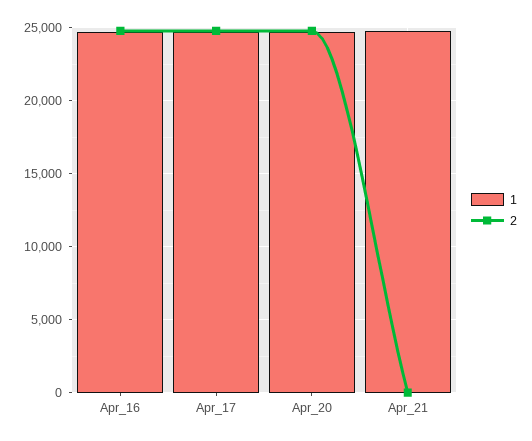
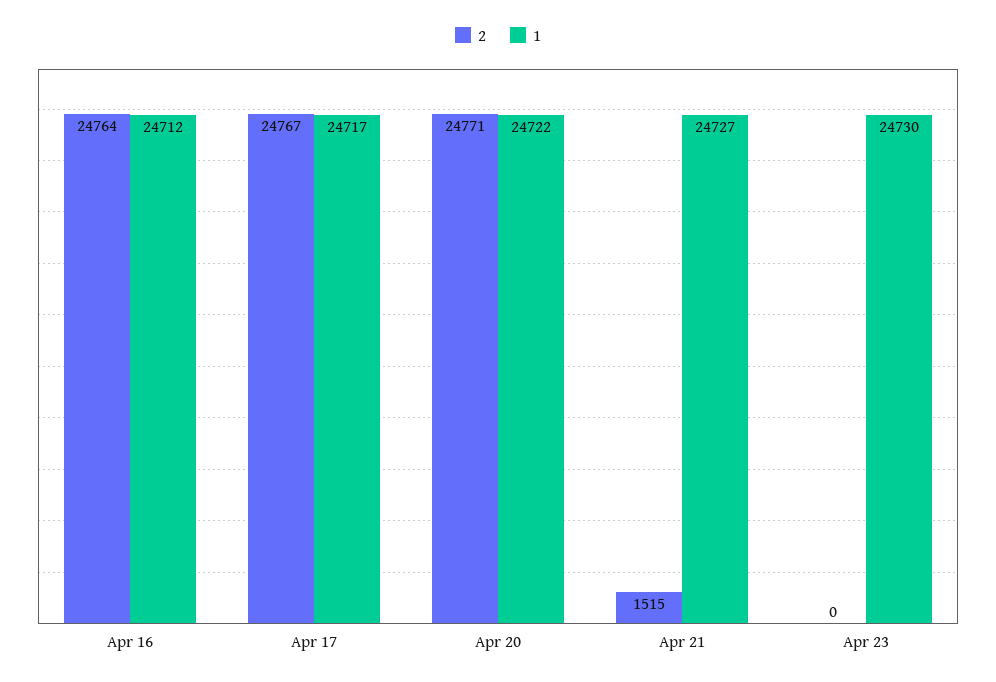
2, Apr_21: 0 -> 1515
2, Apr 23: none -> 0
1, Apr 23: none -> 24730

